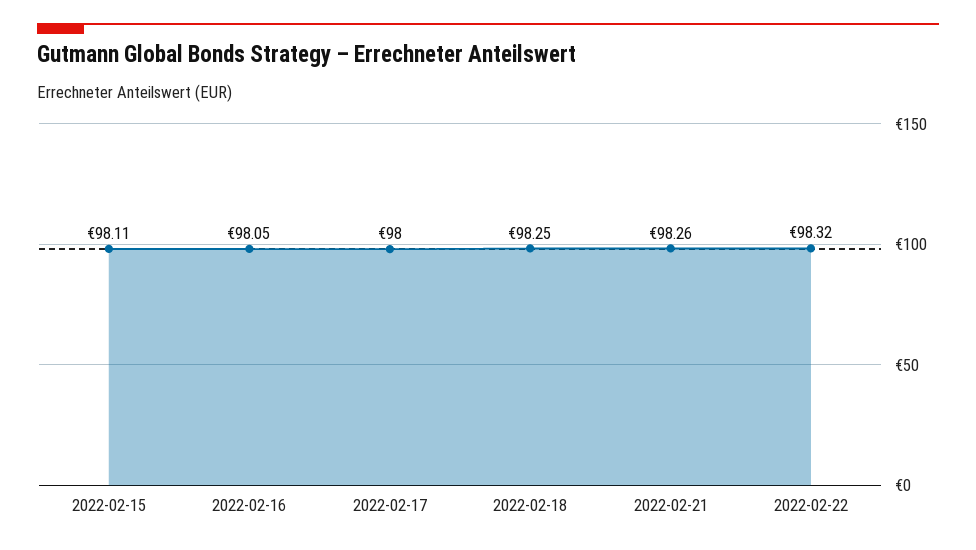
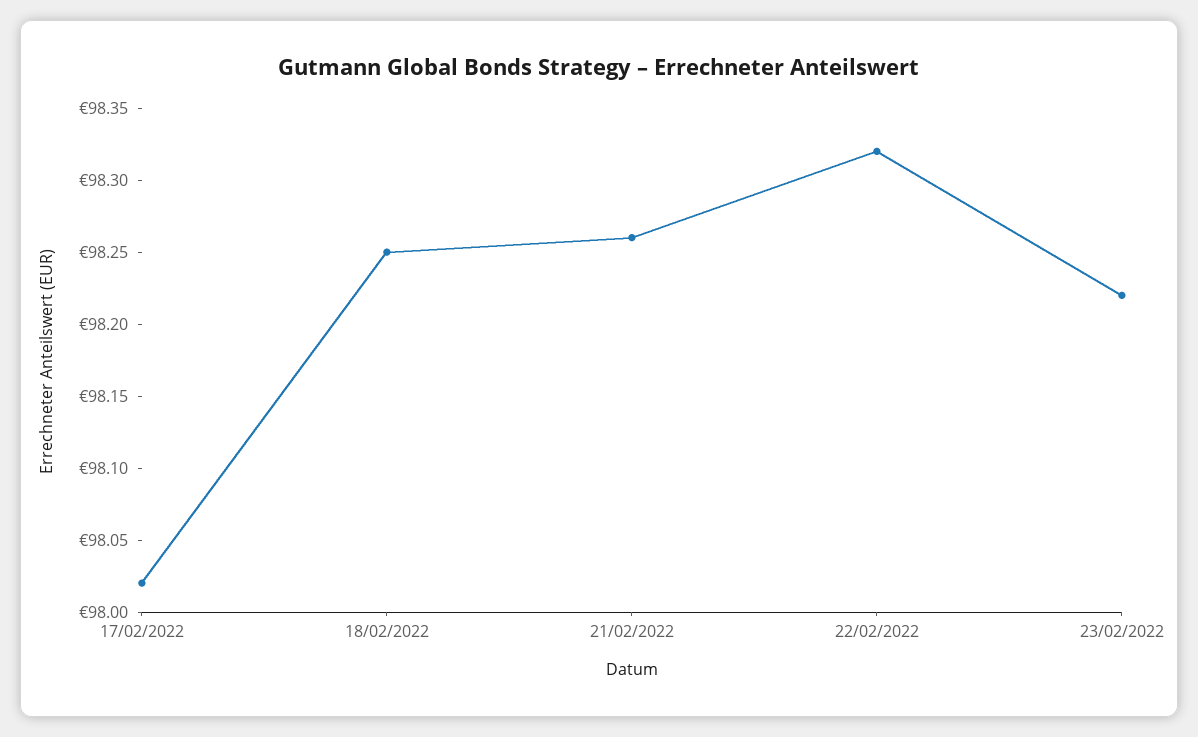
2022-02-15: 98.11 -> none
2022-02-16: 98.05 -> none
2022-02-17: 98 -> 98.02
23/02/2022: none -> 98.22

